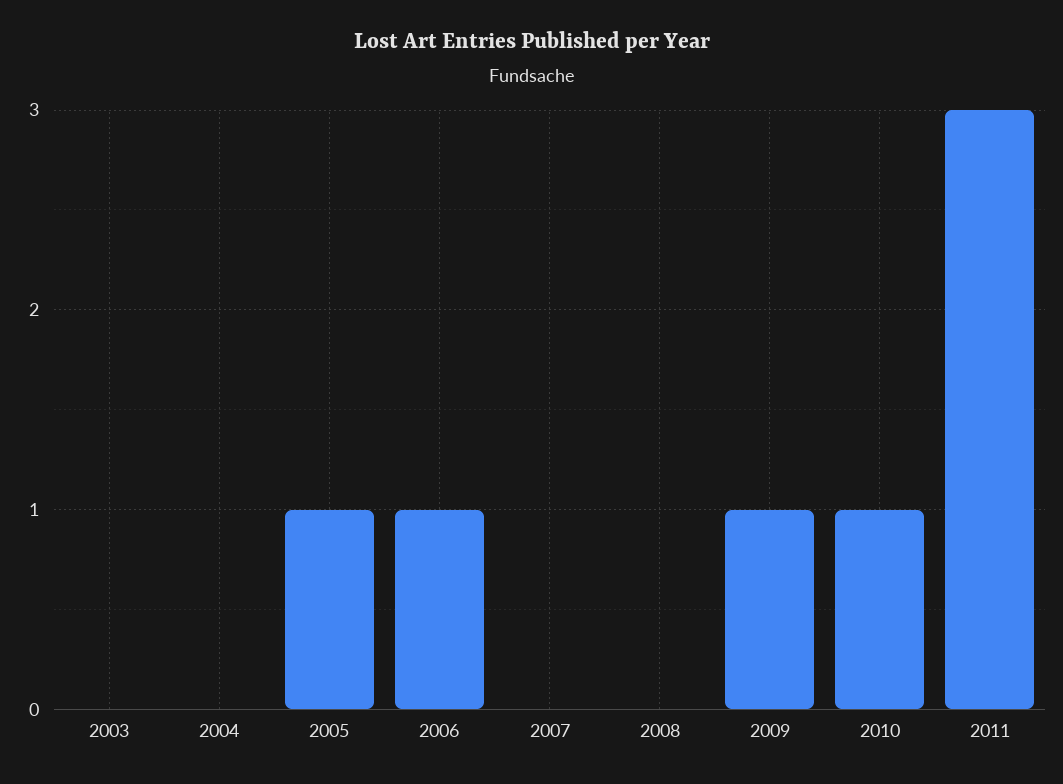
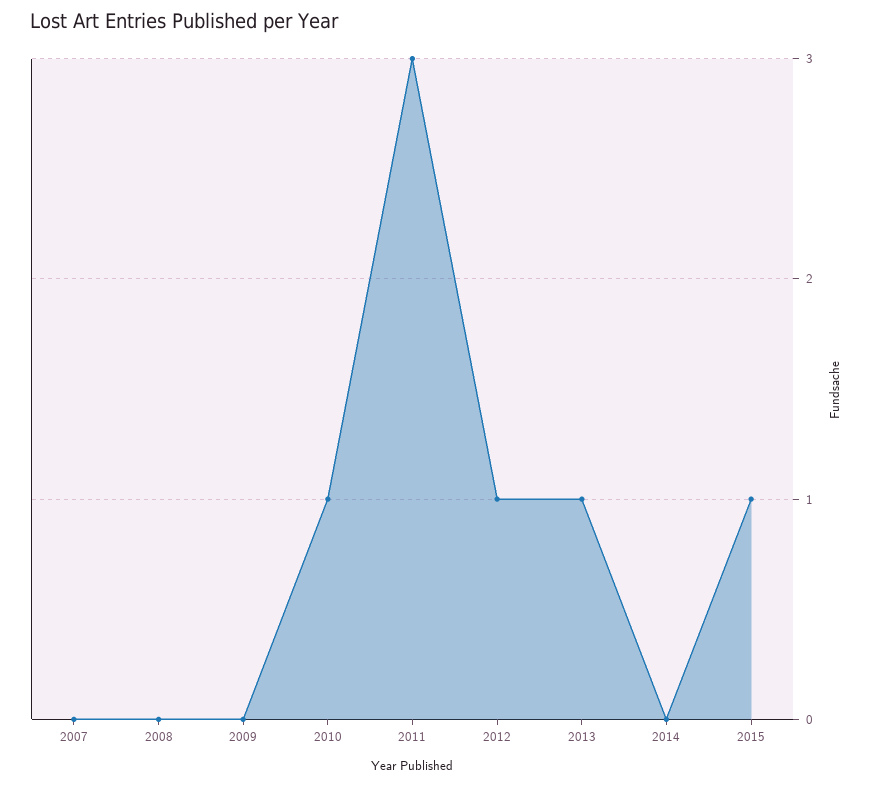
2003: 0 -> none
2004: 0 -> none
2005: 1 -> none
2006: 1 -> none
2009: 1 -> 0
2012: none -> 1
2013: none -> 1
2014: none -> 0
2015: none -> 1

